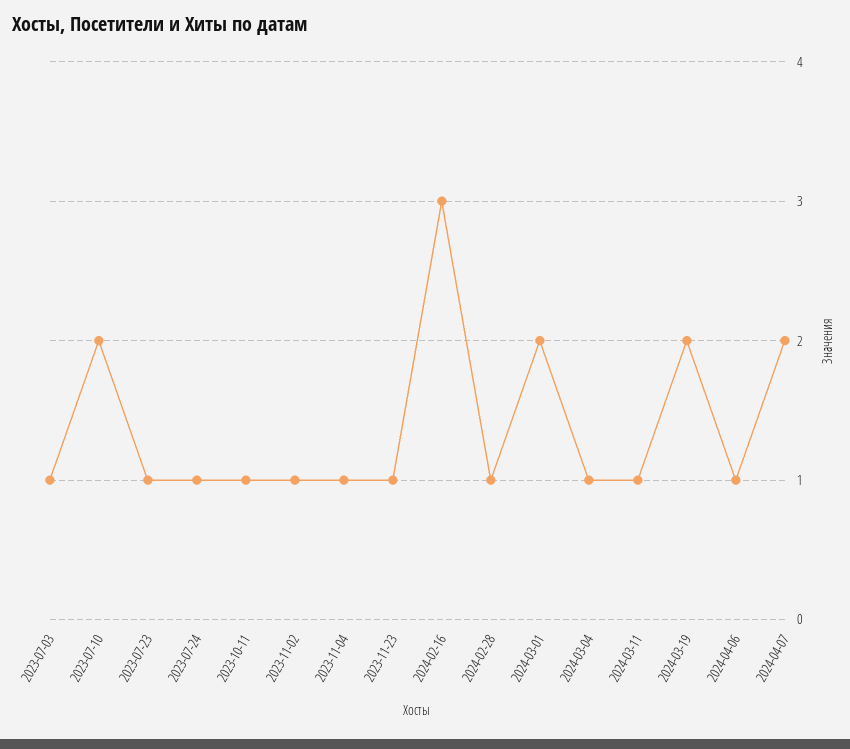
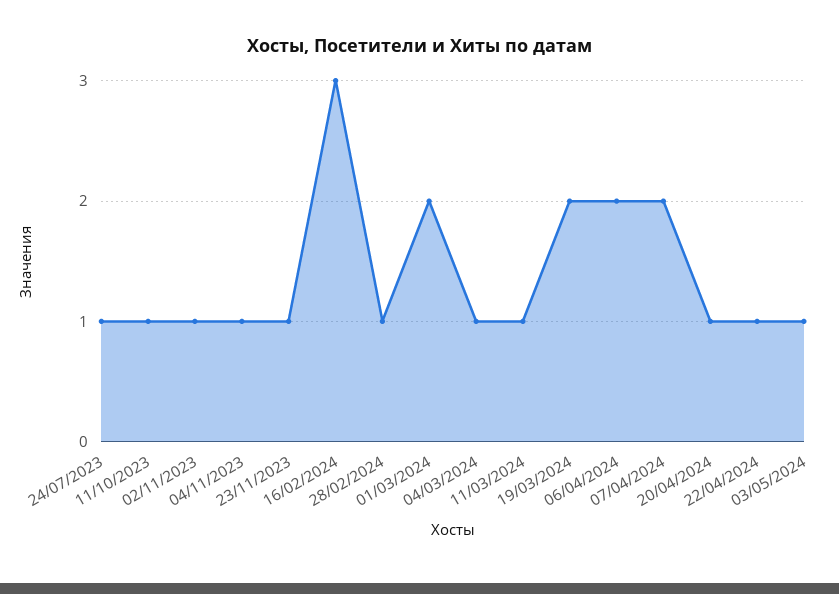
2023-07-03: 1 -> none
2023-07-10: 2 -> none
2023-07-23: 1 -> none
2024-04-06: 1 -> 2
20/04/2024: none -> 1
22/04/2024: none -> 1
03/05/2024: none -> 1

